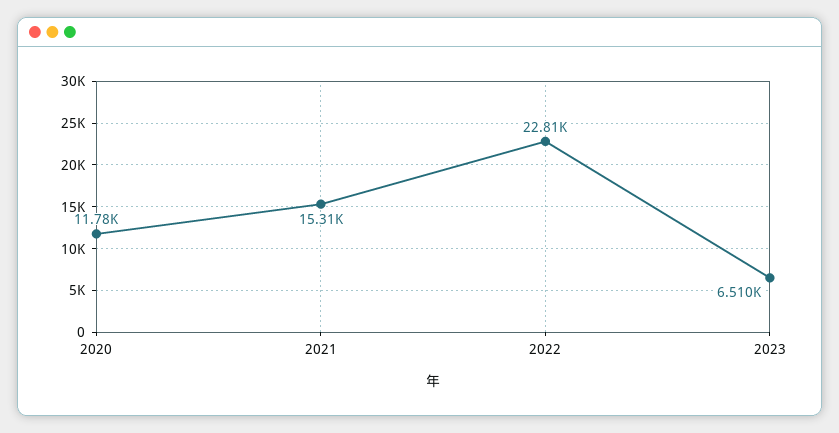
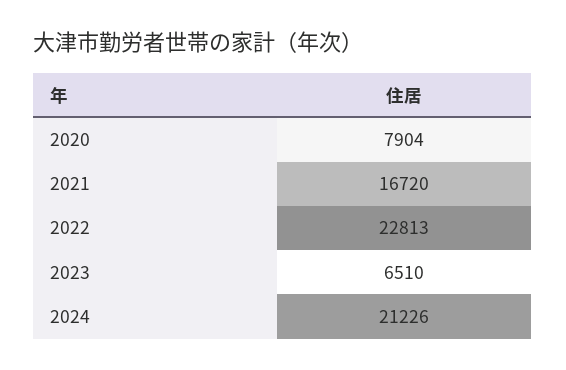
2020: 11780 -> 7904
2021: 15310 -> 16720
2024: none -> 21226

